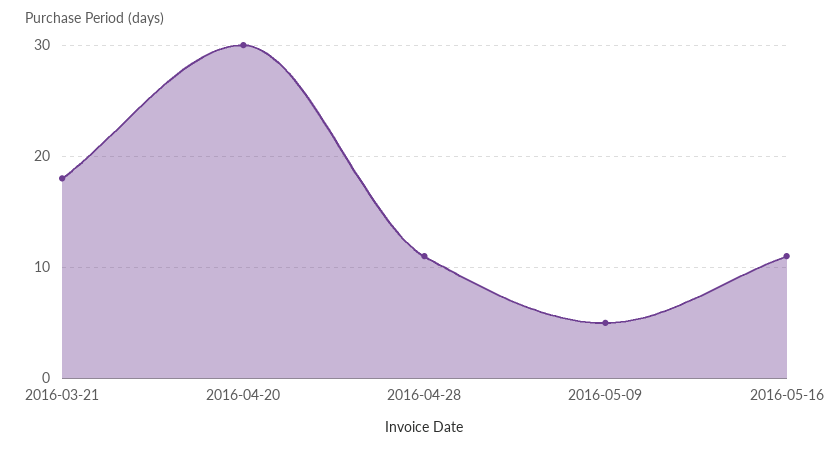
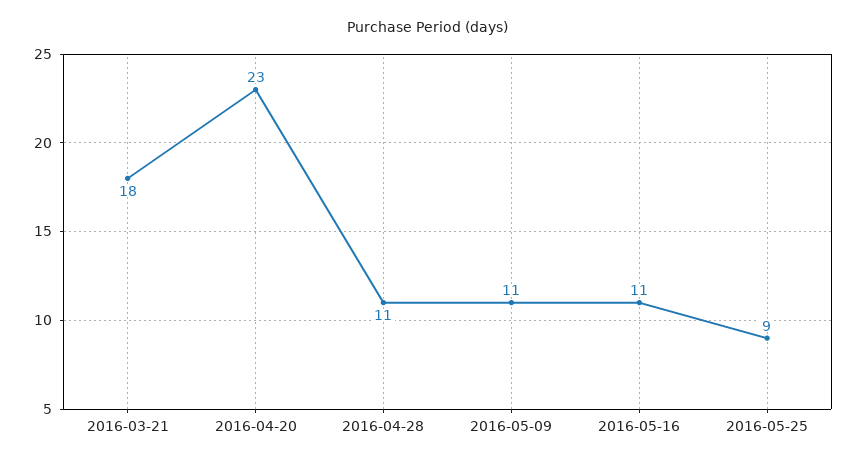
2016-04-20: 30 -> 23
2016-05-09: 5 -> 11
2016-05-25: none -> 9

